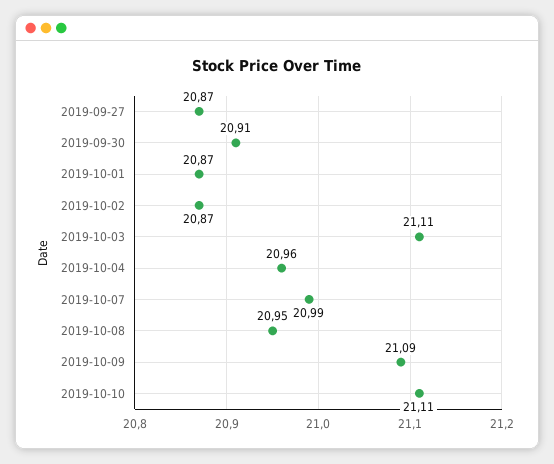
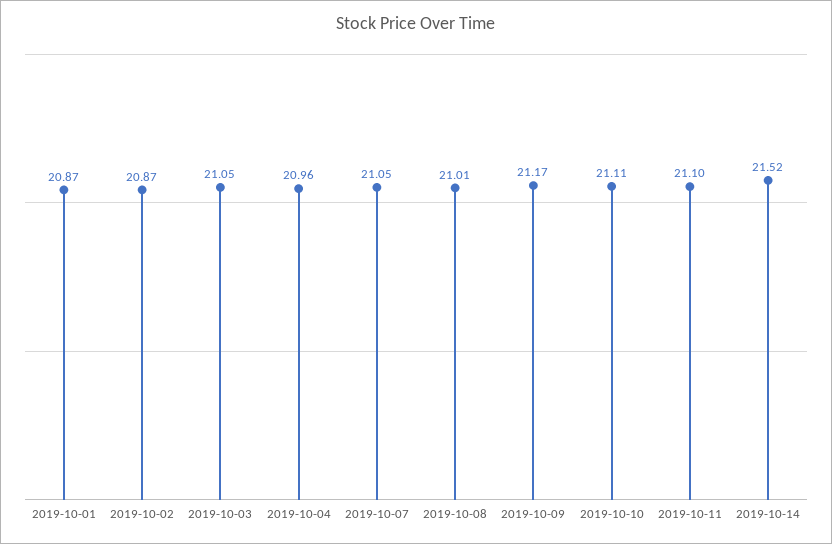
2019-09-27: 20.87 -> none
2019-09-30: 20.91 -> none
2019-10-03: 21.11 -> 21.05
2019-10-07: 20.99 -> 21.05
2019-10-08: 20.95 -> 21.01
2019-10-09: 21.09 -> 21.17
2019-10-11: none -> 21.1
2019-10-14: none -> 21.52

